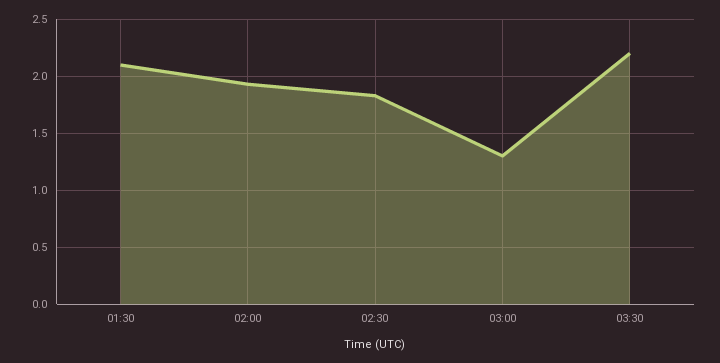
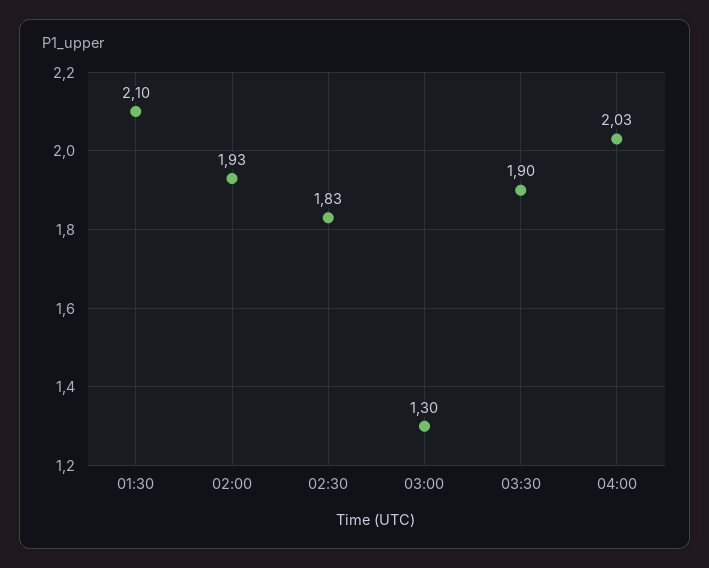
03:30: 2.2 -> 1.9
04:00: none -> 2.03

